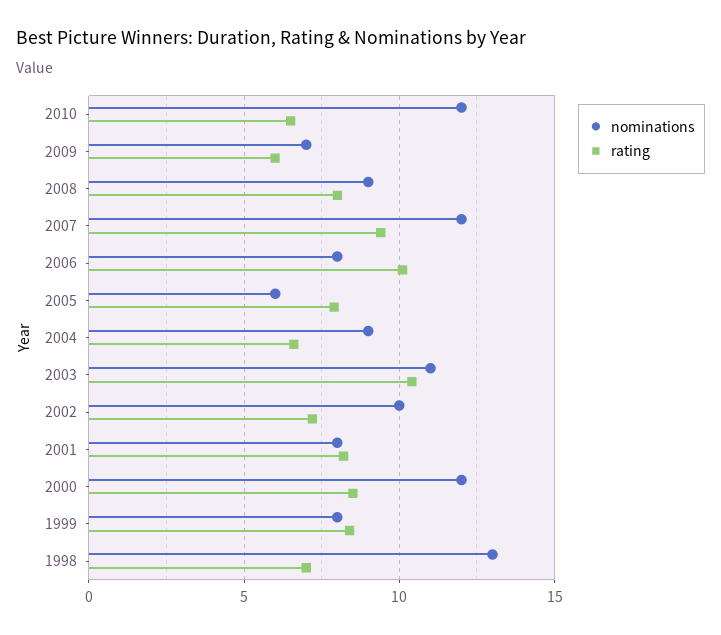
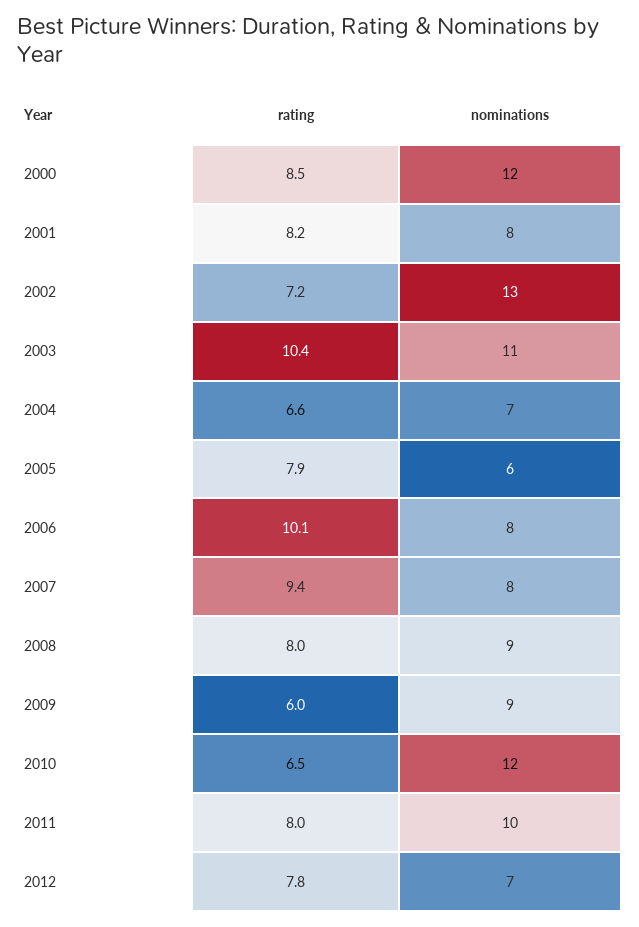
nominations, 2009: 7 -> 9
nominations, 2007: 12 -> 8
nominations, 2004: 9 -> 7
nominations, 2002: 10 -> 13
nominations, 1999: 8 -> none
rating, 1999: 8.5 -> none
nominations, 1998: 13 -> none
rating, 1998: 7 -> none
rating, 2011: none -> 8
nominations, 2011: none -> 10
rating, 2012: none -> 7.8
nominations, 2012: none -> 7

